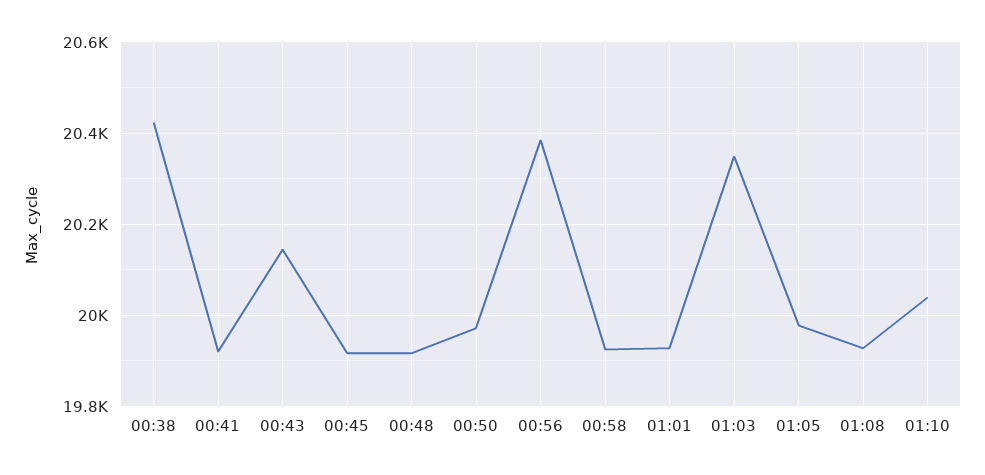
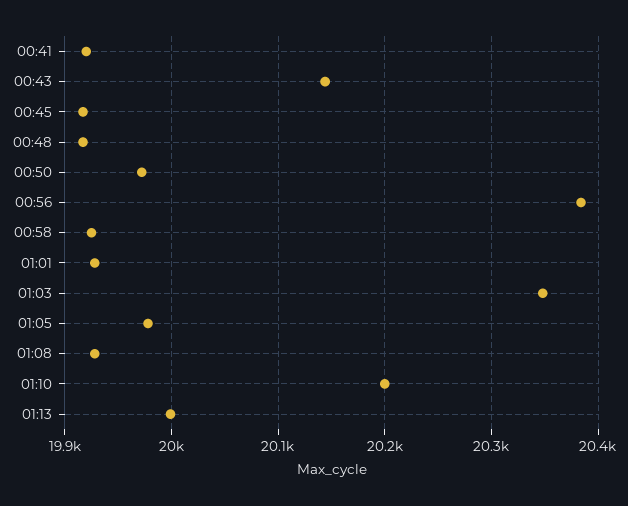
00:38: 20420 -> none
01:10: 20040 -> 20200
01:13: none -> 20000

